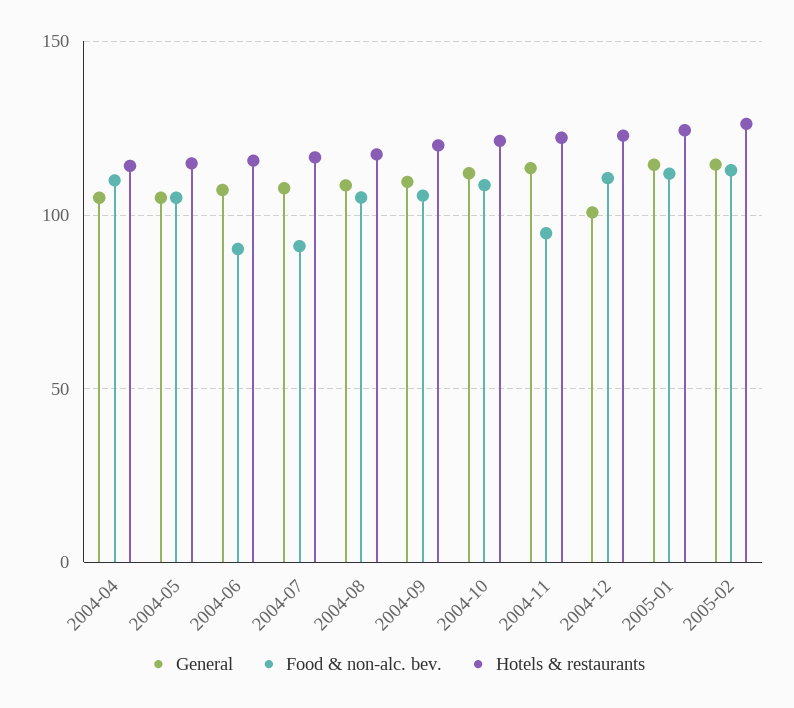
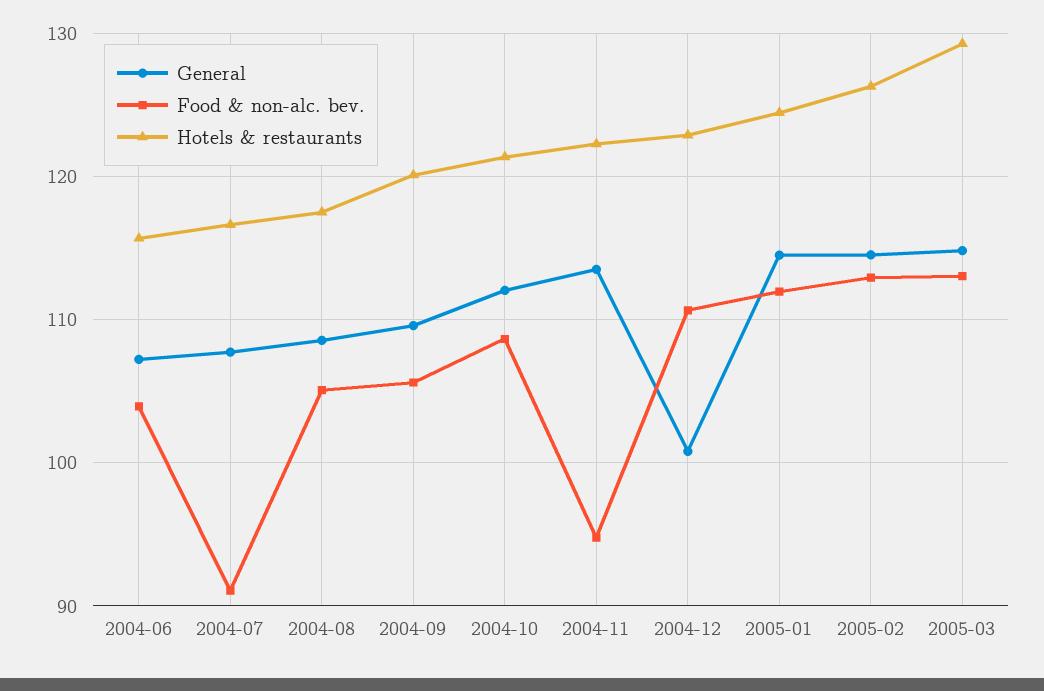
General, 2004-04: 105 -> none
Food & non-alc. bev., 2004-04: 110 -> none
Hotels & restaurants, 2004-04: 115 -> none
General, 2004-05: 105 -> none
Food & non-alc. bev., 2004-05: 105 -> none
Hotels & restaurants, 2004-05: 115 -> none
Food & non-alc. bev., 2004-06: 90 -> 104
General, 2005-03: none -> 115
Food & non-alc. bev., 2005-03: none -> 113
Hotels & restaurants, 2005-03: none -> 129

